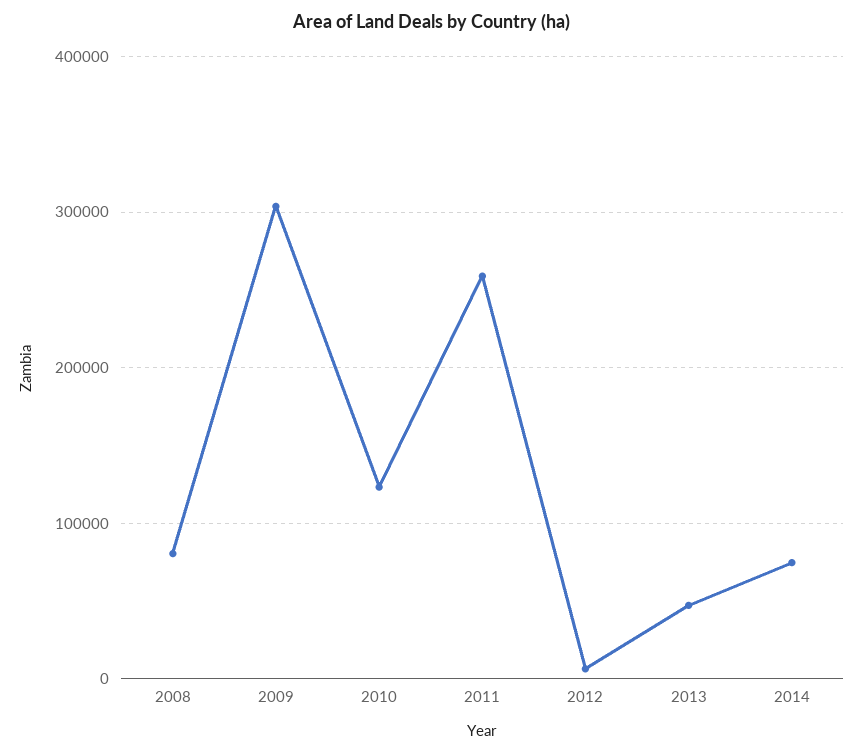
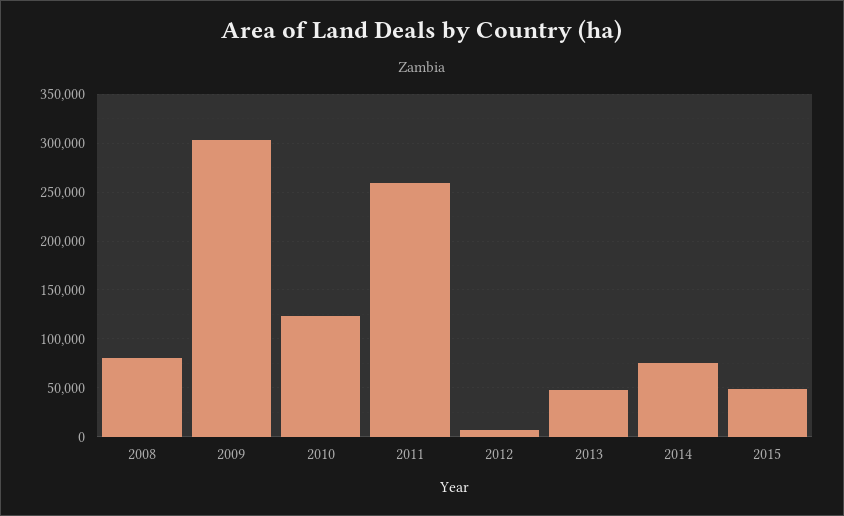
2015: none -> 50000

